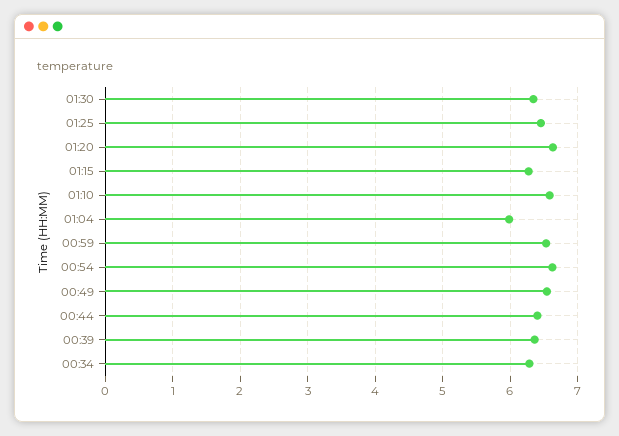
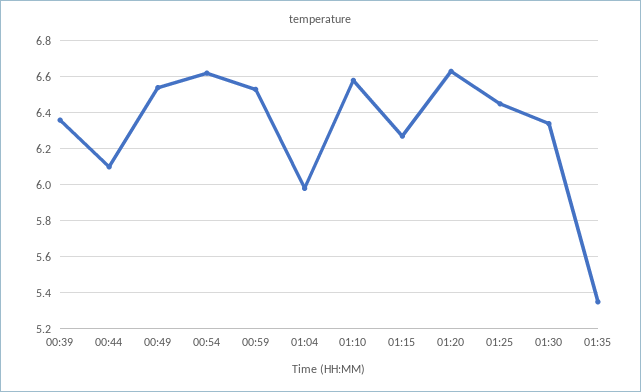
00:44: 6.4 -> 6.1
00:34: 6.3 -> none
01:35: none -> 5.35

